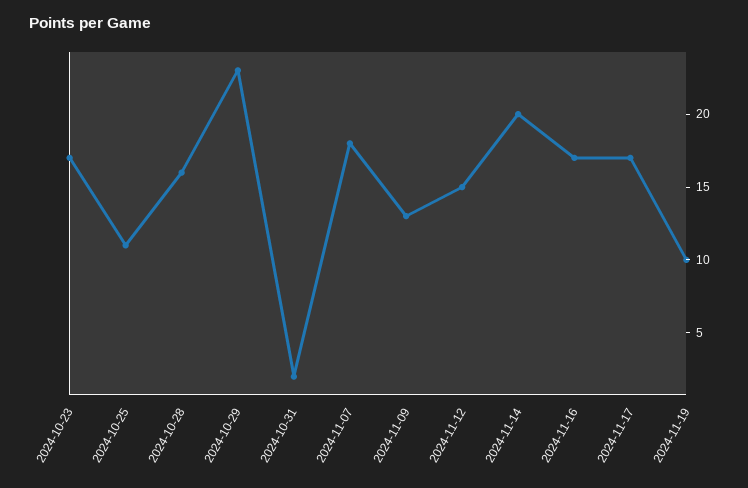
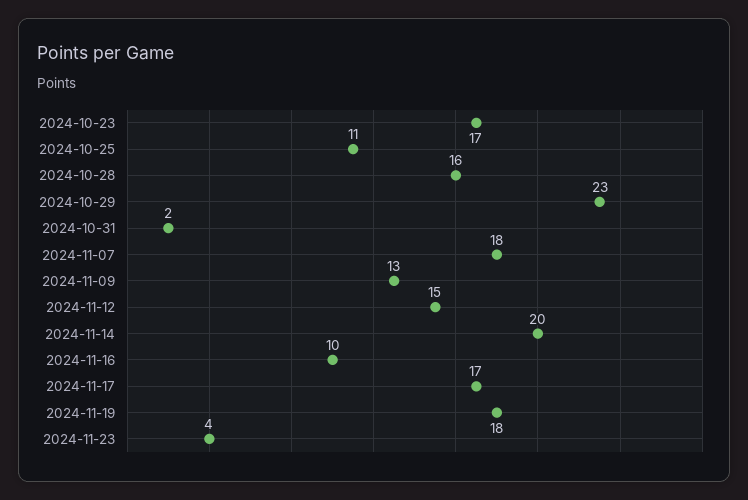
2024-11-16: 17 -> 10
2024-11-19: 10 -> 18
2024-11-23: none -> 4

